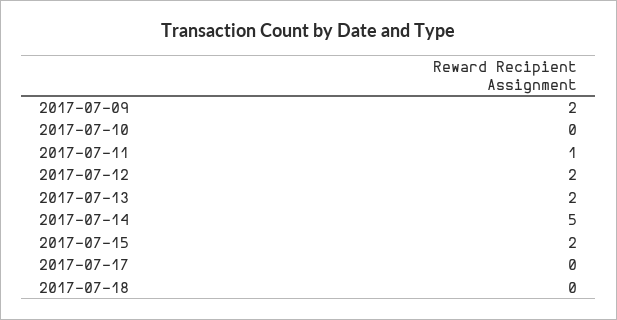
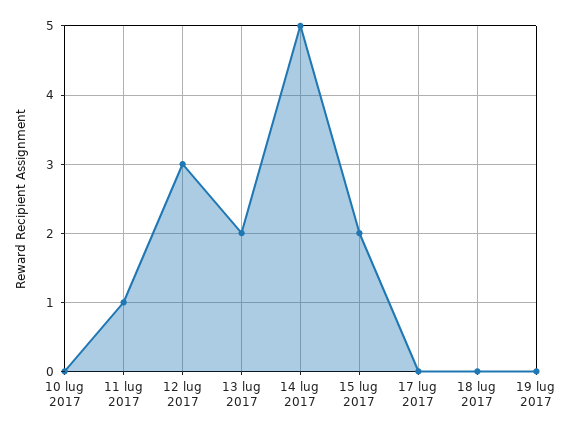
2017-07-09: 2 -> none
2017-07-12: 2 -> 3
19 lug 2017: none -> 0

